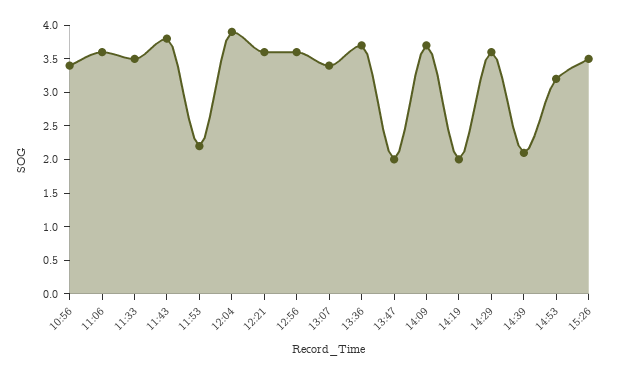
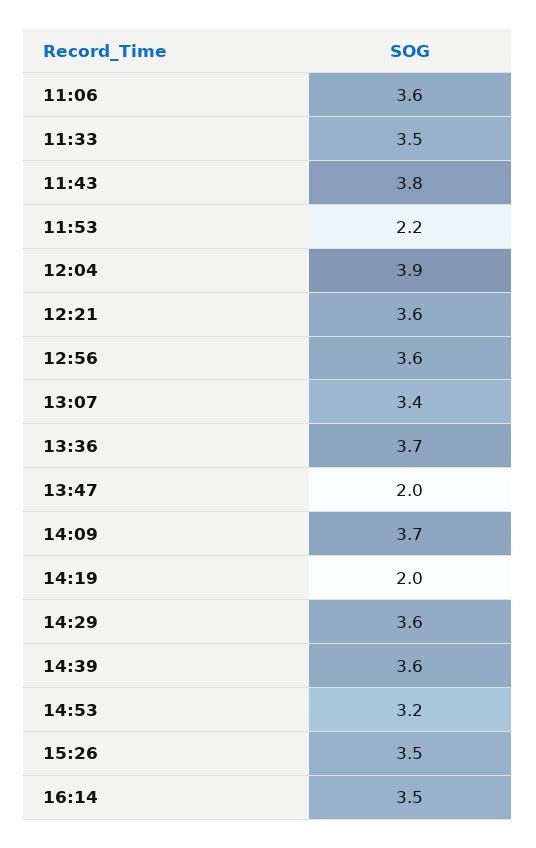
10:56: 3.5 -> none
14:39: 2 -> 3.6
16:14: none -> 3.5

